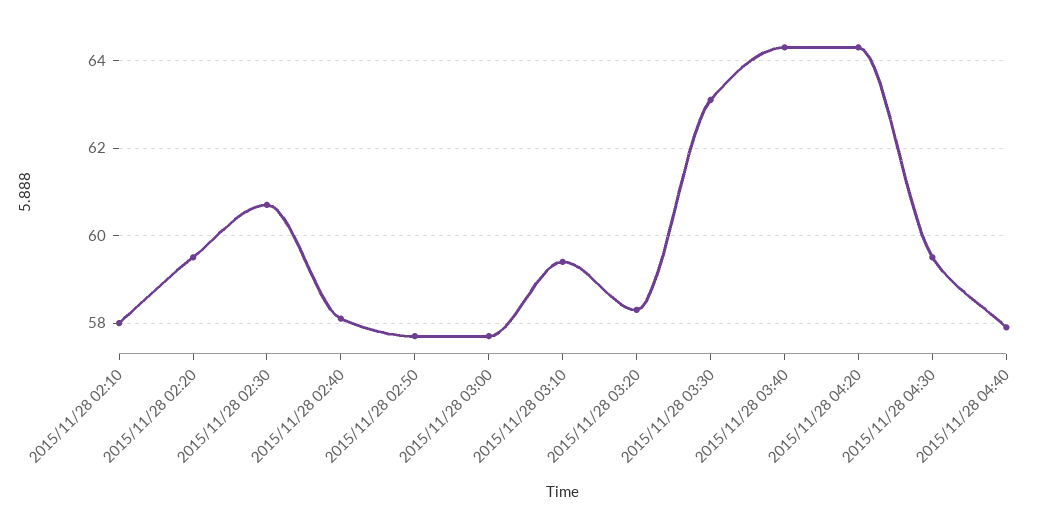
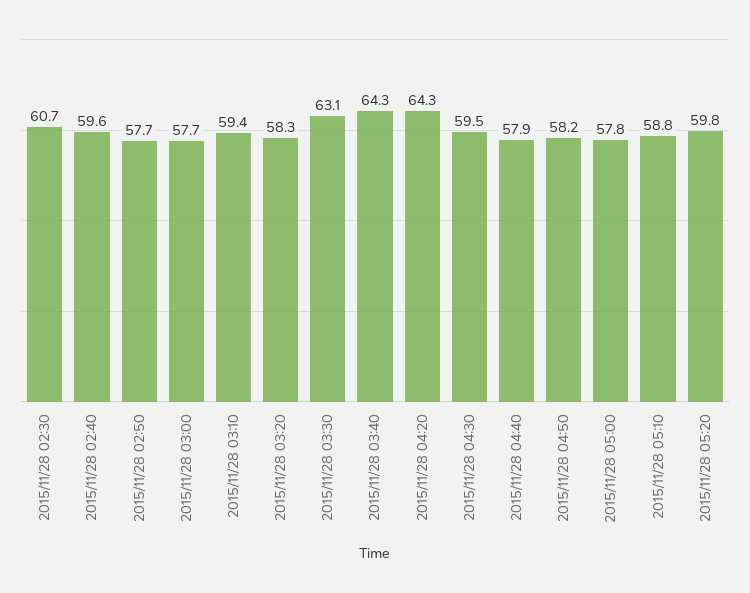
2015/11/28 02:10: 58 -> none
2015/11/28 02:20: 59.5 -> none
2015/11/28 02:40: 58 -> 59.6
2015/11/28 04:50: none -> 58.2
2015/11/28 05:00: none -> 57.8
2015/11/28 05:10: none -> 58.8
2015/11/28 05:20: none -> 59.8

